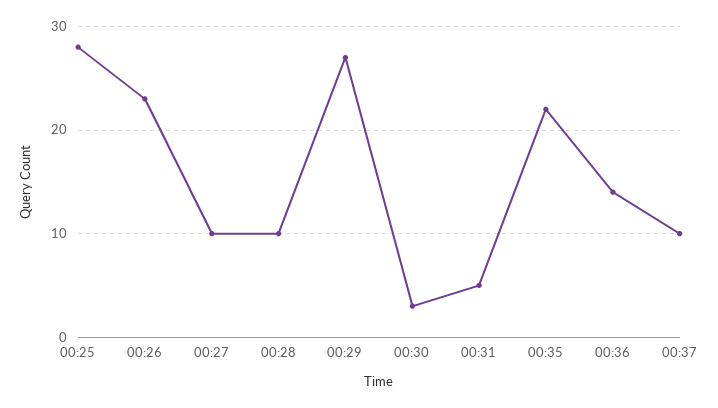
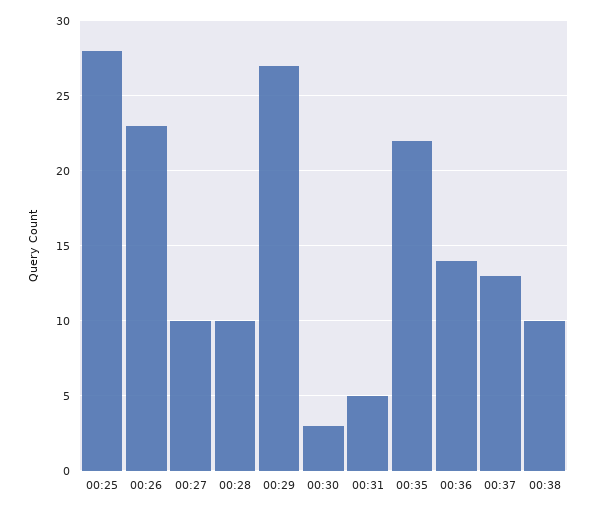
00:37: 10 -> 13
00:38: none -> 10

